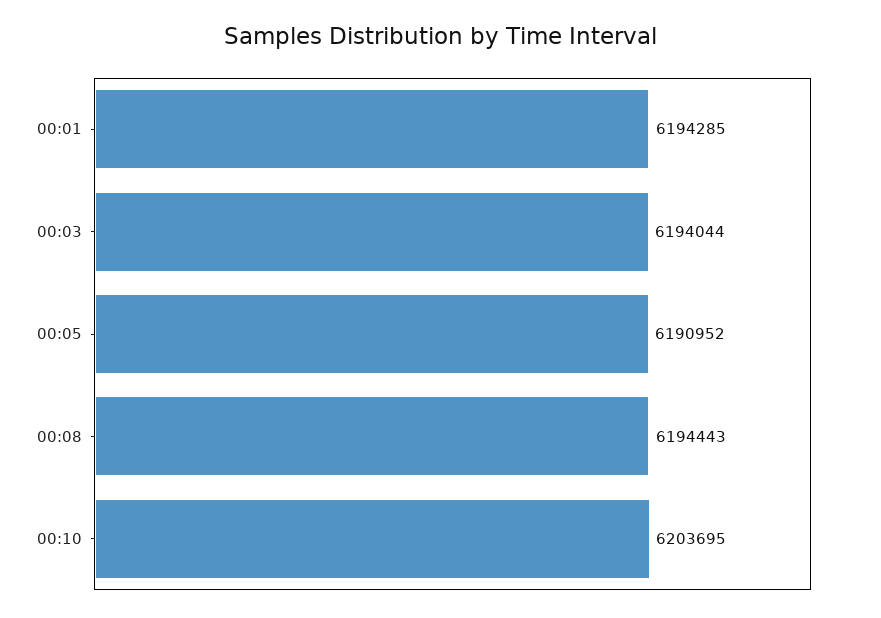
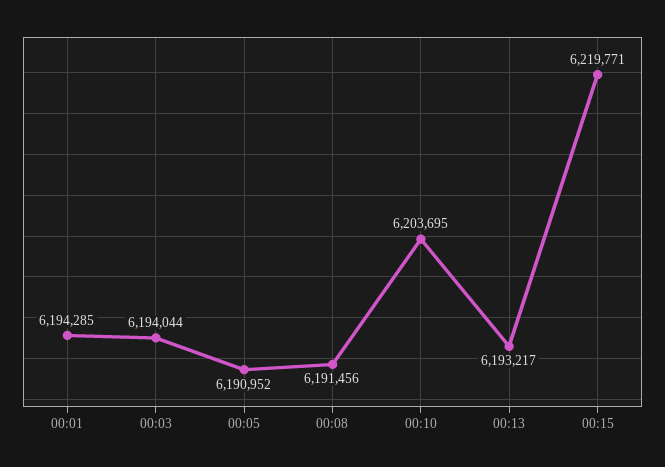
00:08: 6194443 -> 6191456
00:13: none -> 6193217
00:15: none -> 6219771

